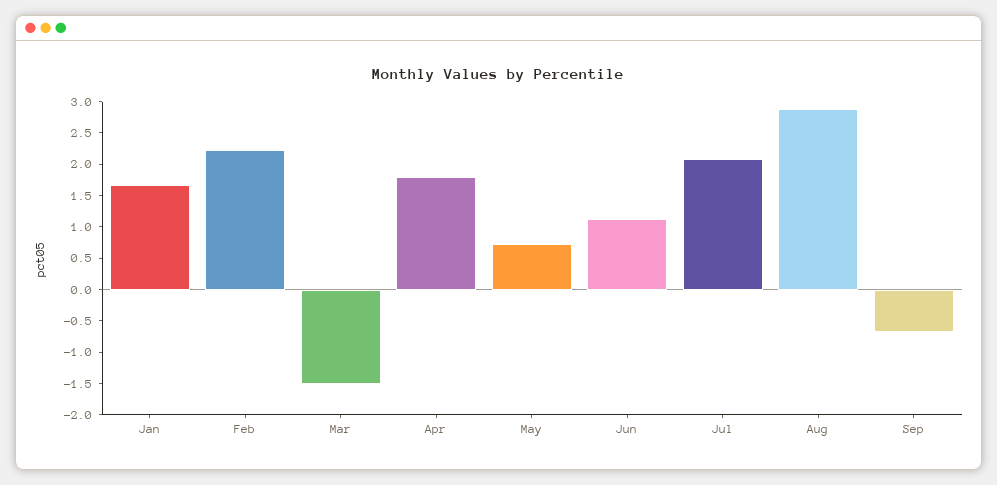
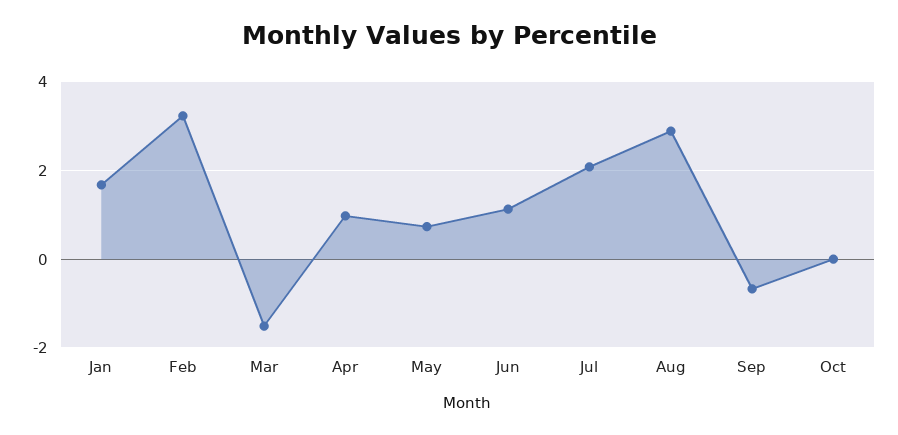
Feb: 2.25 -> 3.2
Apr: 1.75 -> 1
Oct: none -> 0

